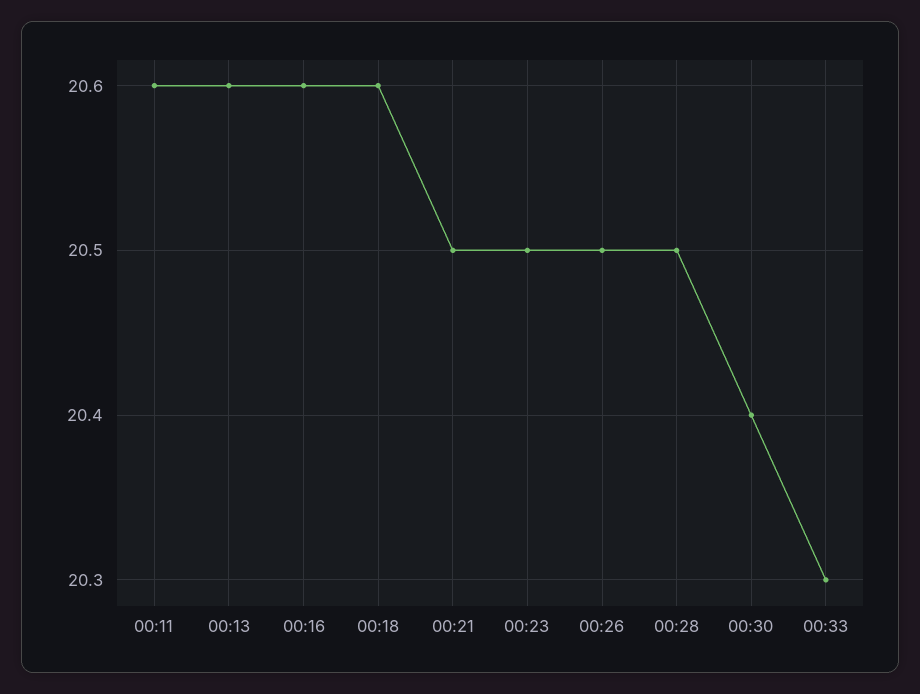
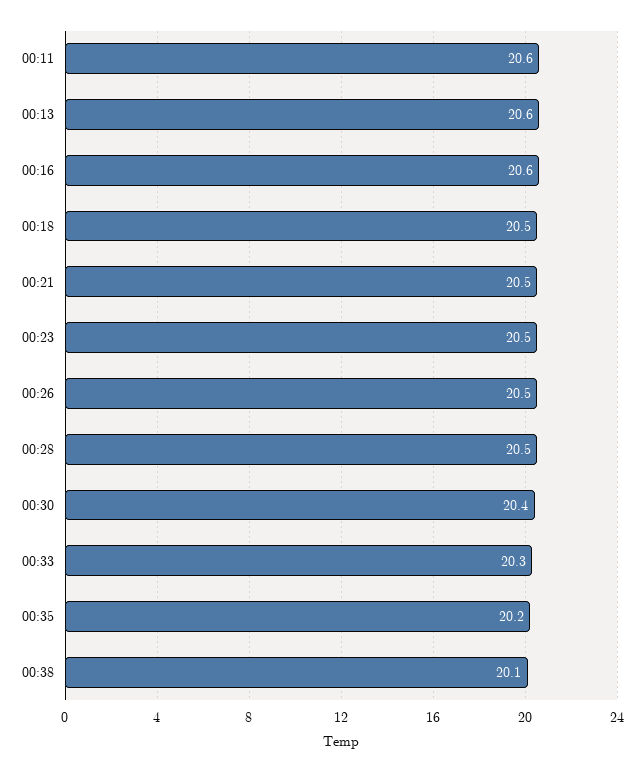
00:18: 20.6 -> 20.5
00:35: none -> 20.2
00:38: none -> 20.1

